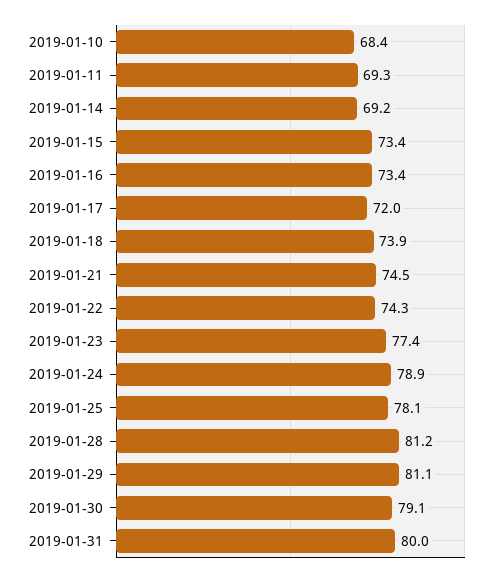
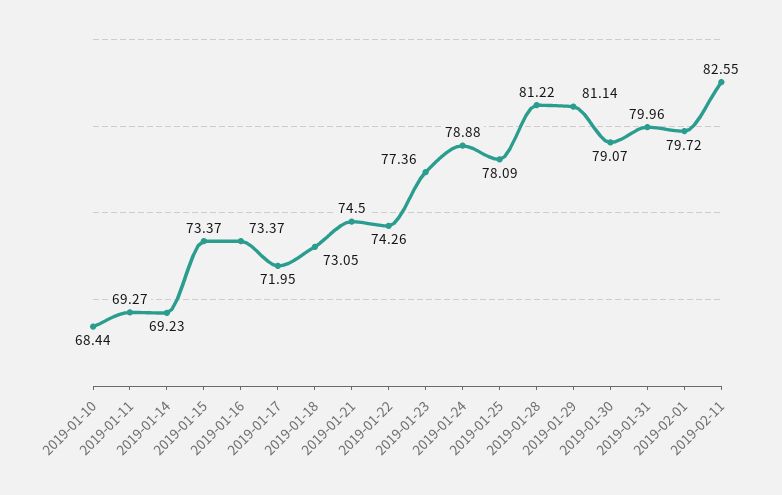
2019-01-18: 73.9 -> 73.05
2019-02-01: none -> 79.72
2019-02-11: none -> 82.55

